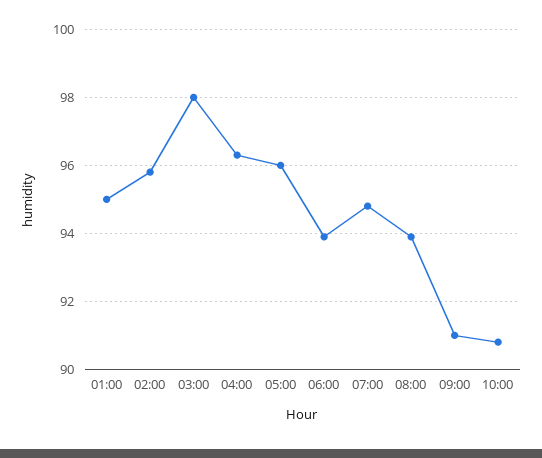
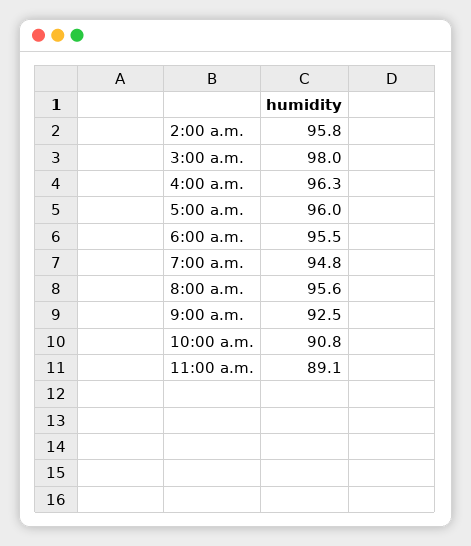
01:00: 95 -> none
06:00: 94 -> 95.5
08:00: 94 -> 95.6
09:00: 91 -> 92.5
11:00 a.m.: none -> 89.1

